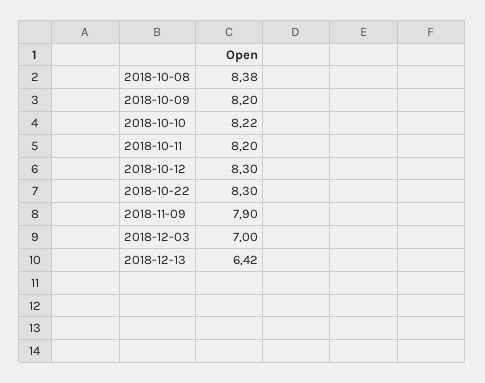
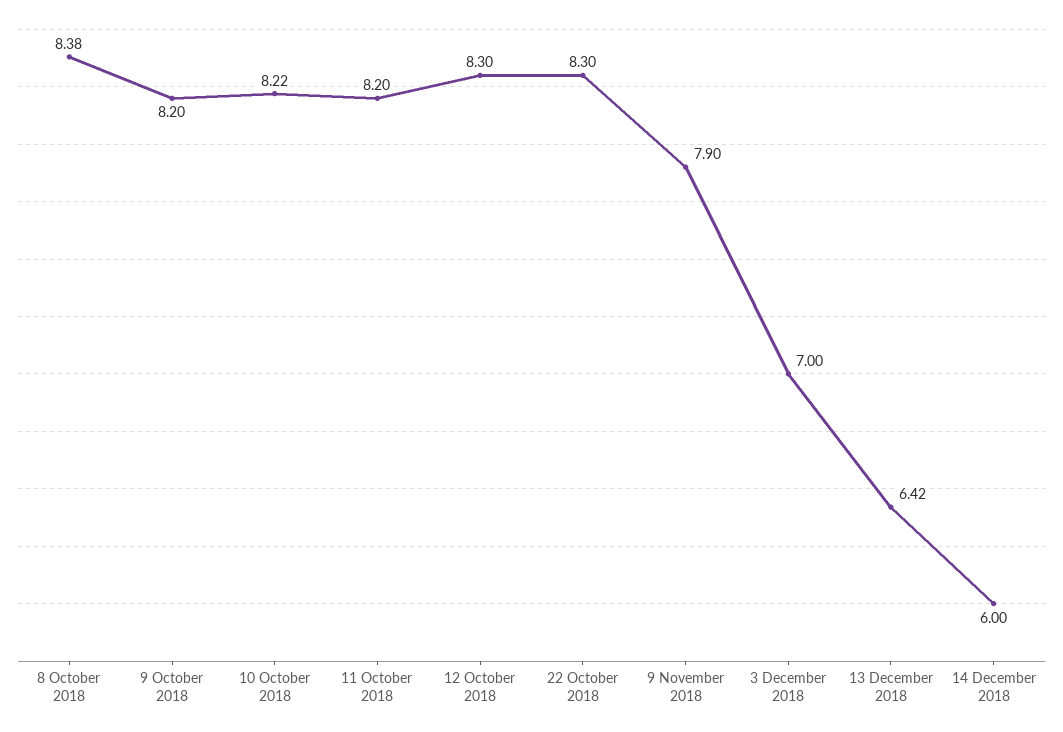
14 December 2018: none -> 6

